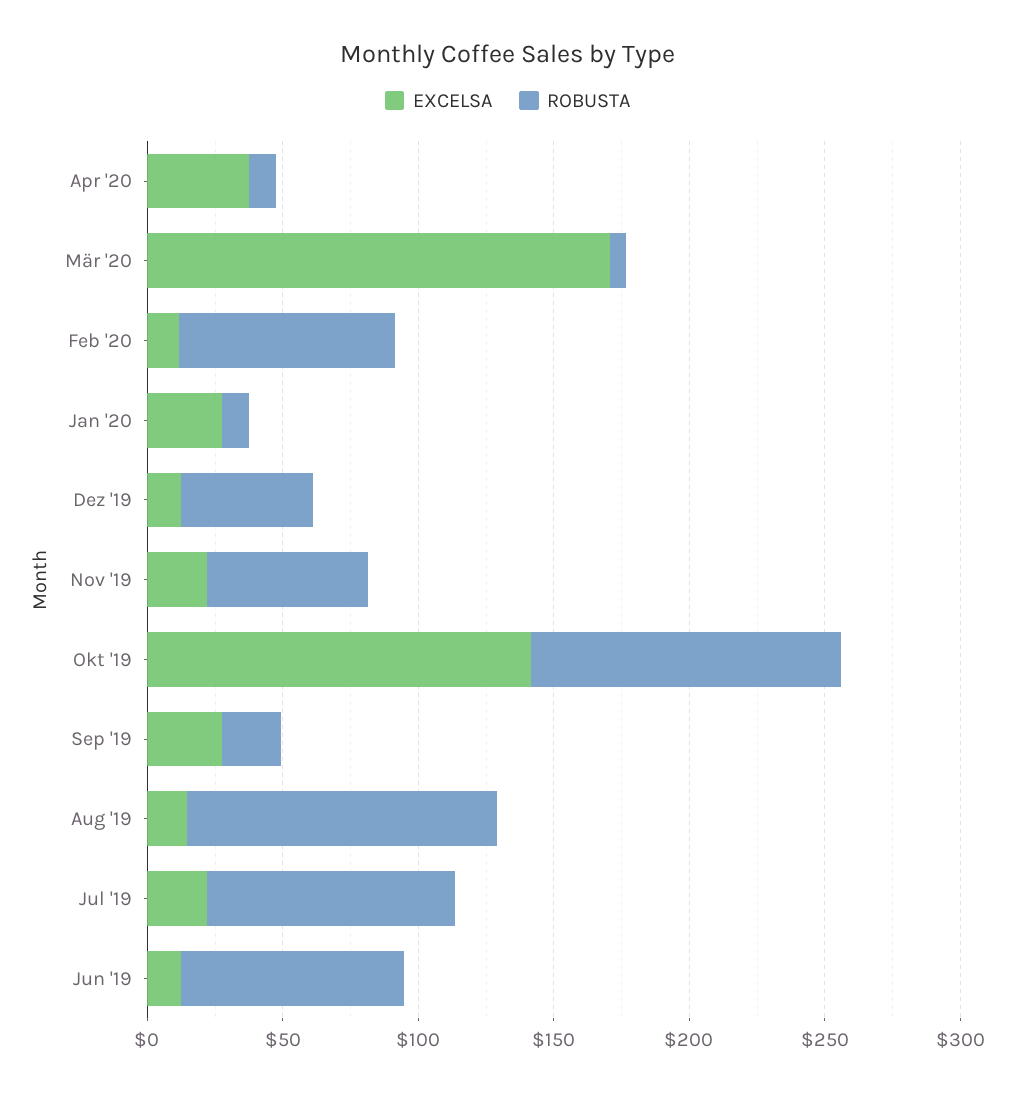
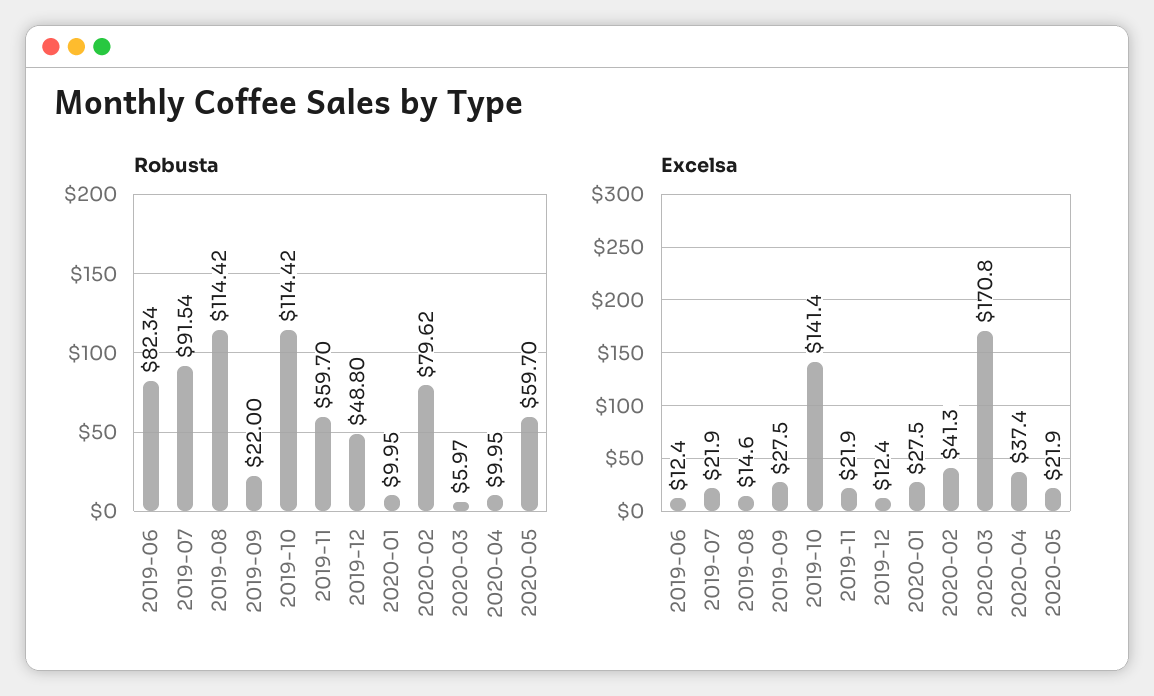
EXCELSA, Feb '20: 10 -> 41.3
ROBUSTA, 2020-05: none -> 59.7
EXCELSA, 2020-05: none -> 21.9

